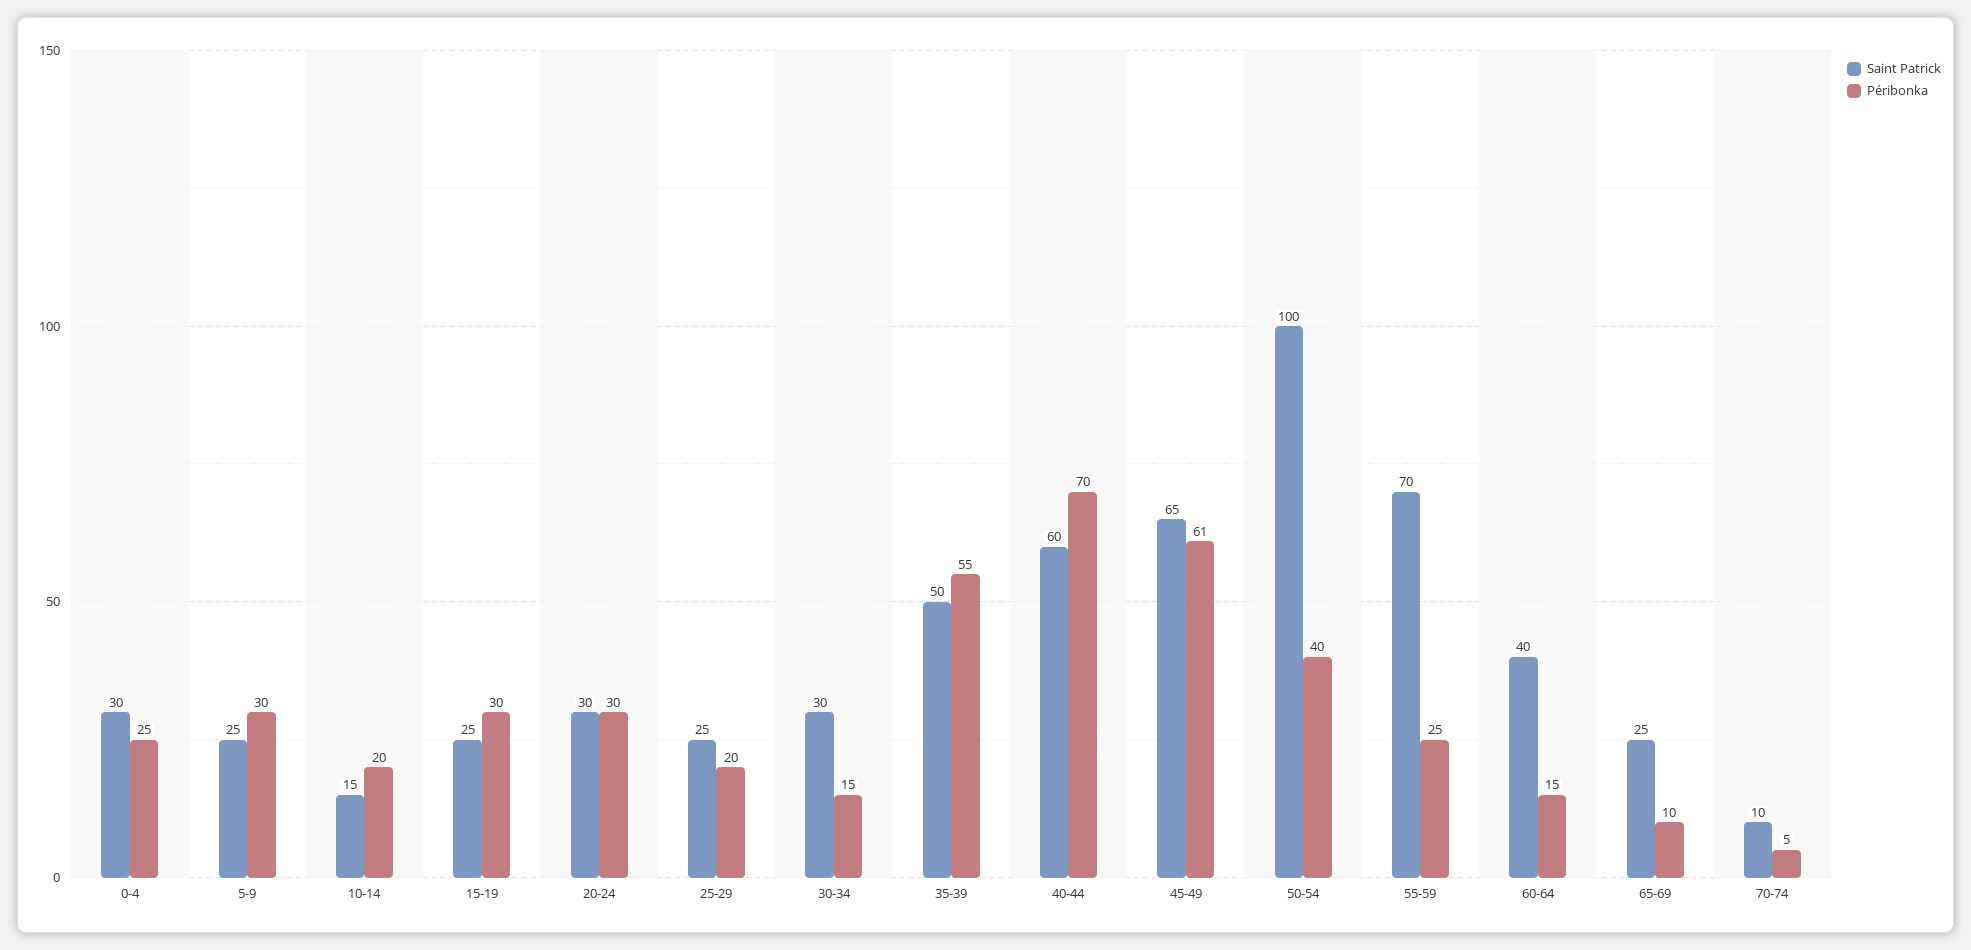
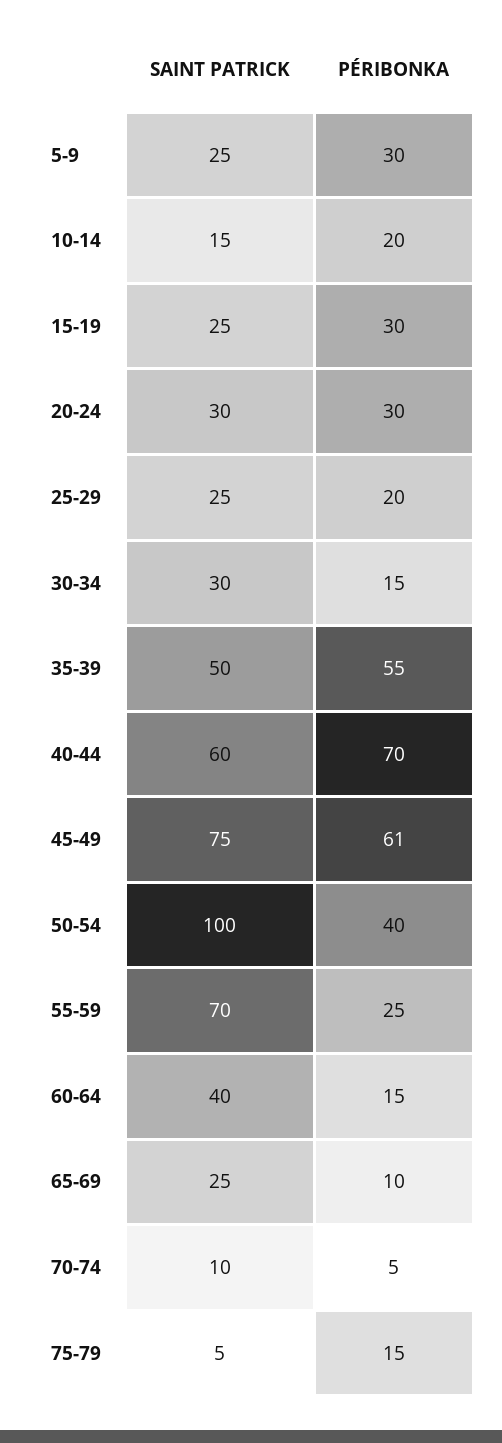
Saint Patrick, 0-4: 30 -> none
Péribonka, 0-4: 25 -> none
Saint Patrick, 45-49: 65 -> 75
Saint Patrick, 75-79: none -> 5
Péribonka, 75-79: none -> 15

